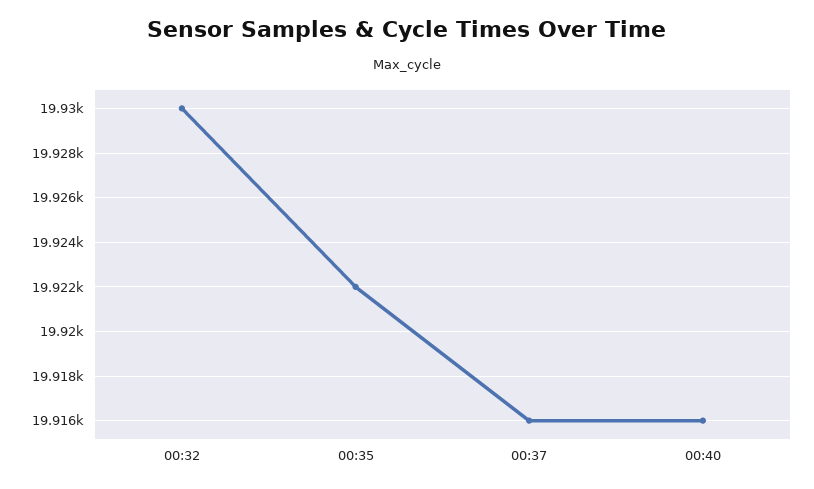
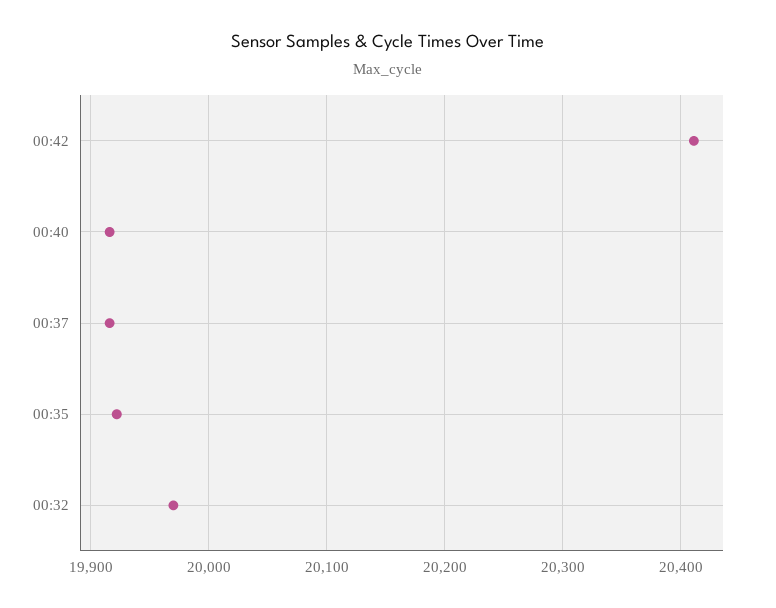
00:32: 19930 -> 19970
00:42: none -> 20410

